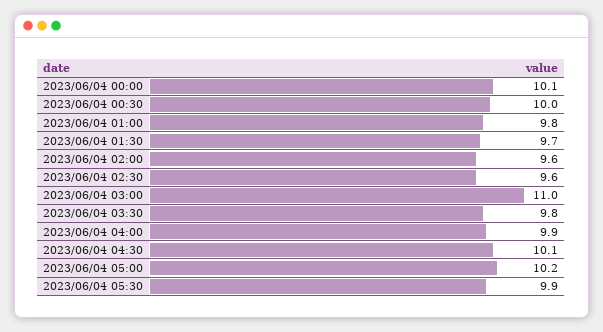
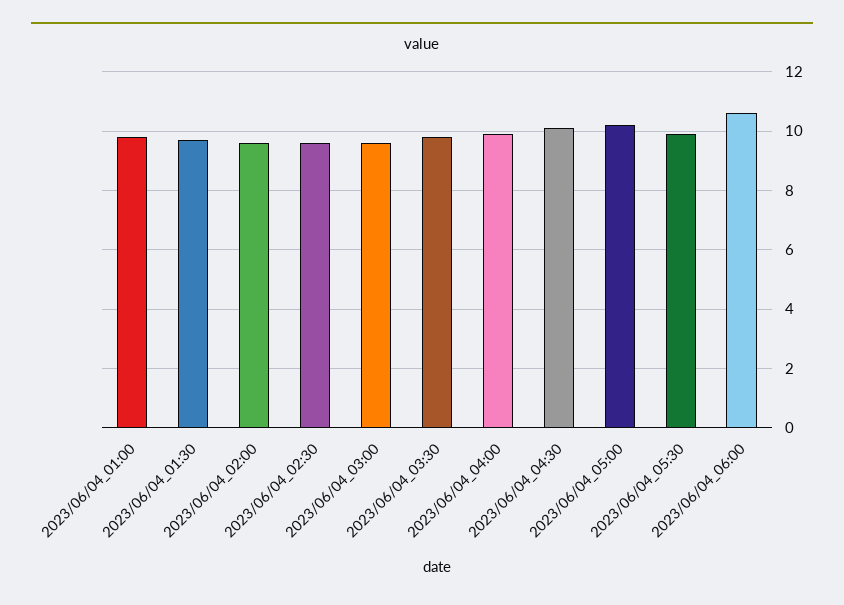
2023/06/04 00:00: 10.1 -> none
2023/06/04 00:30: 10 -> none
2023/06/04 03:00: 11 -> 9.5
2023/06/04_06:00: none -> 10.5

